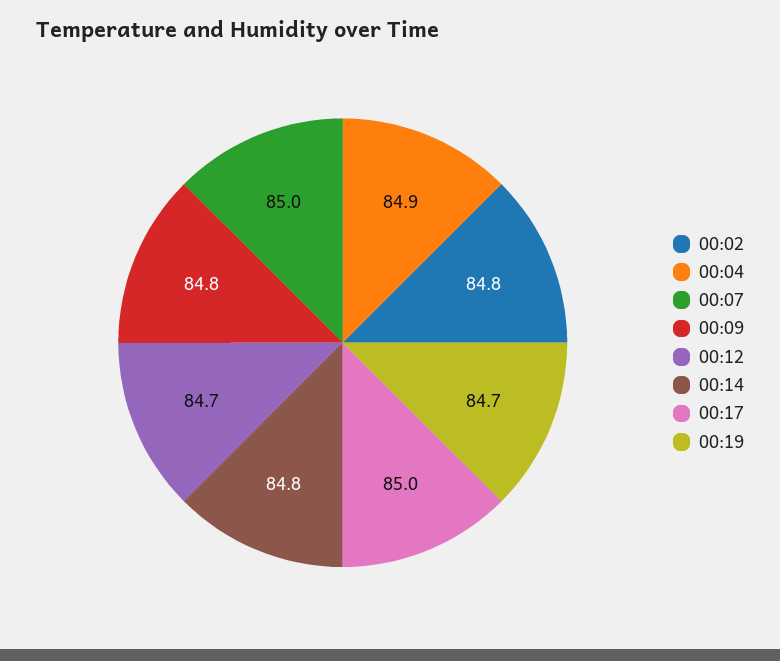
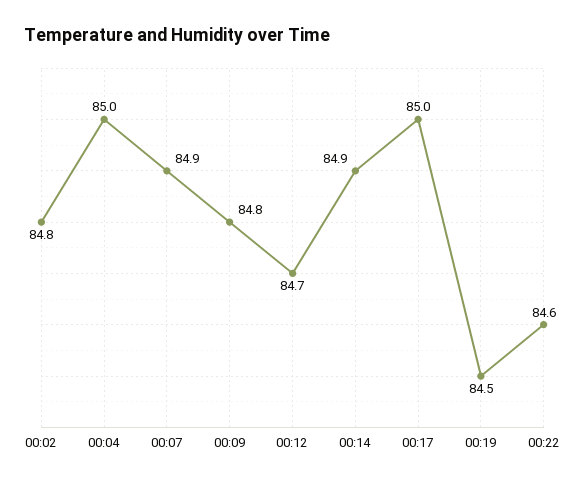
00:04: 84.9 -> 85
00:07: 85 -> 84.9
00:14: 84.8 -> 84.9
00:19: 84.7 -> 84.5
00:22: none -> 84.6

